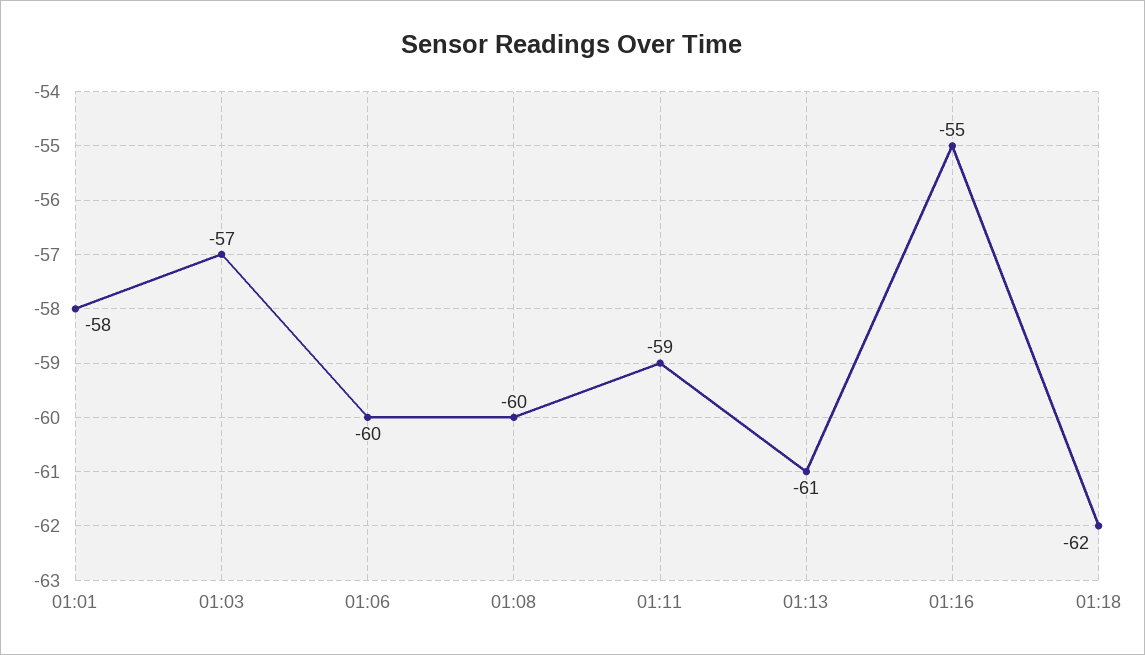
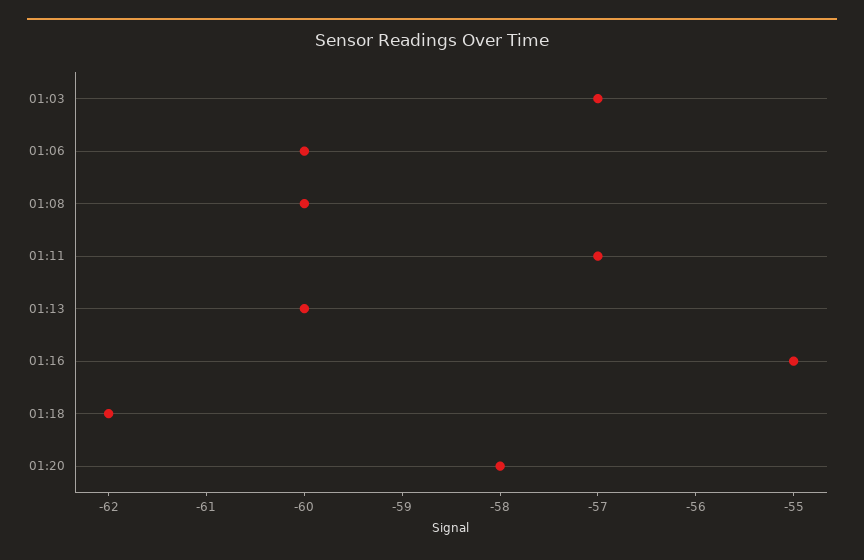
01:01: -58 -> none
01:11: -59 -> -57
01:13: -61 -> -60
01:20: none -> -58

